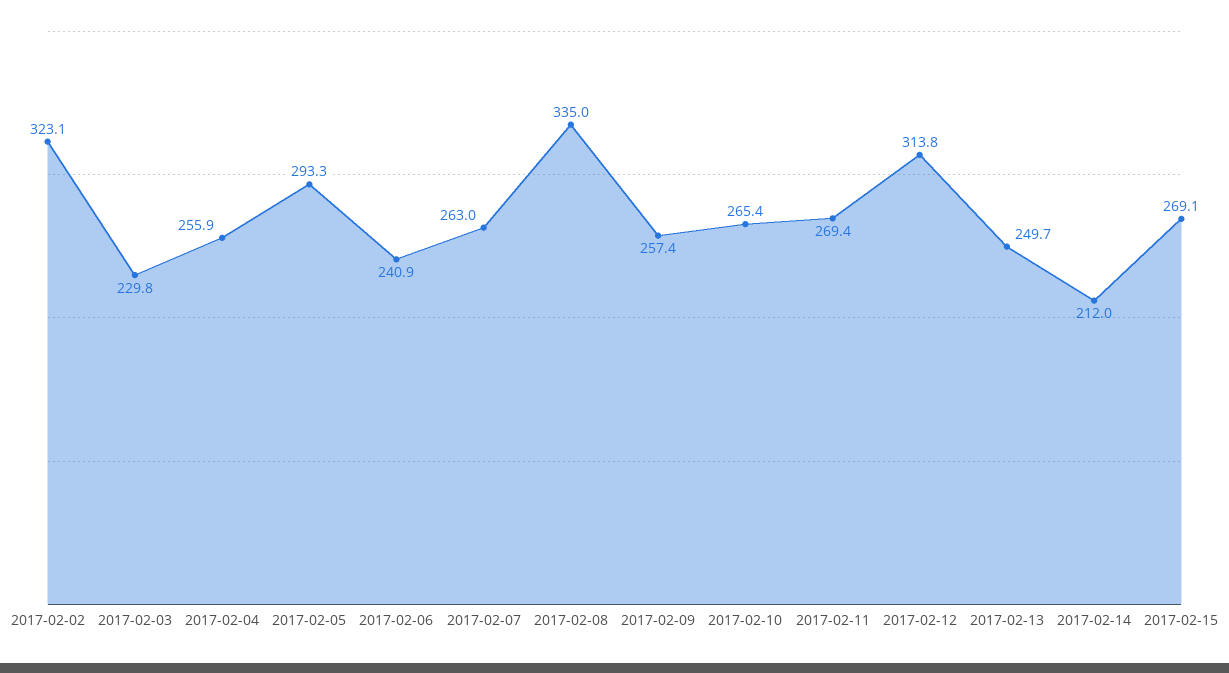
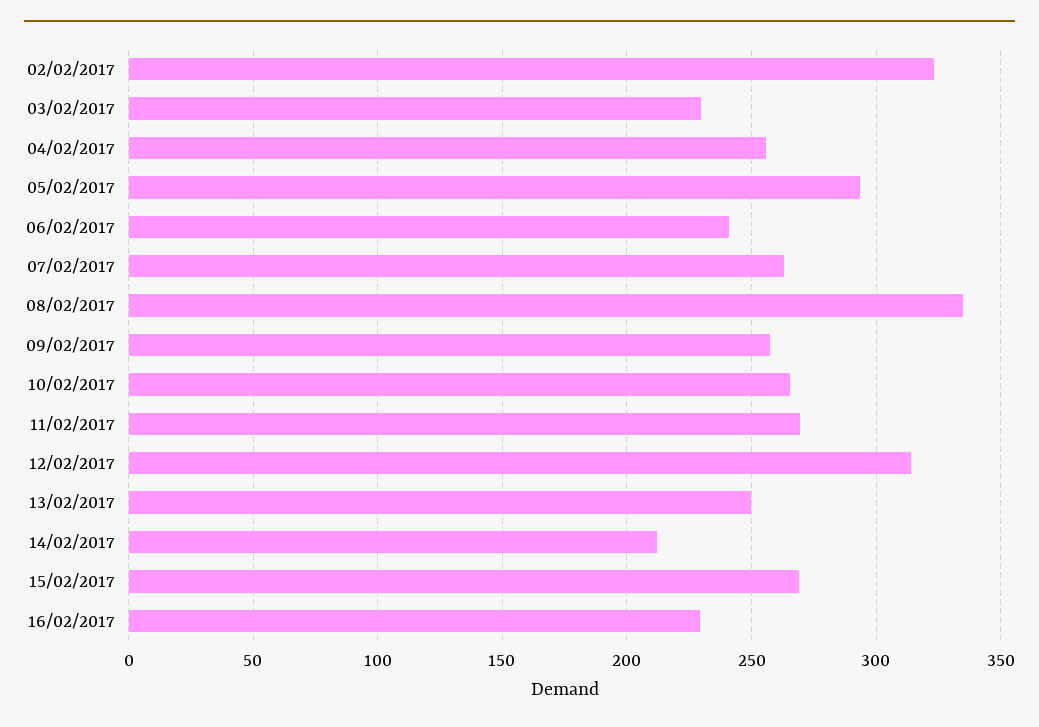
16/02/2017: none -> 230

